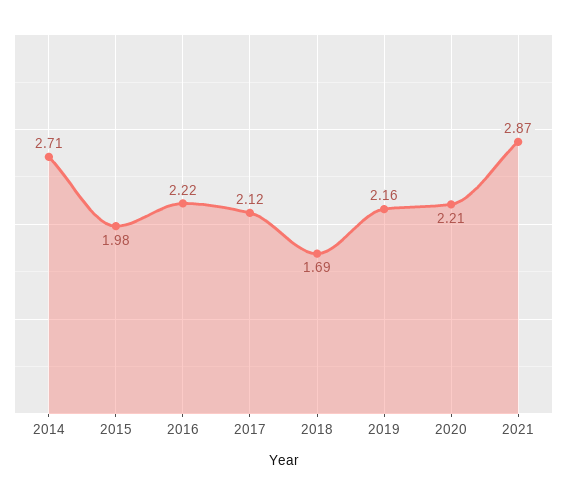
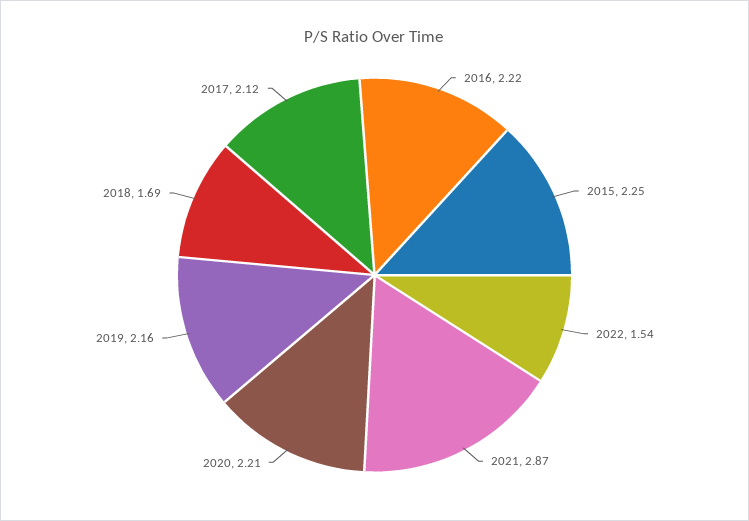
2014: 2.71 -> none
2015: 1.98 -> 2.25
2022: none -> 1.54

